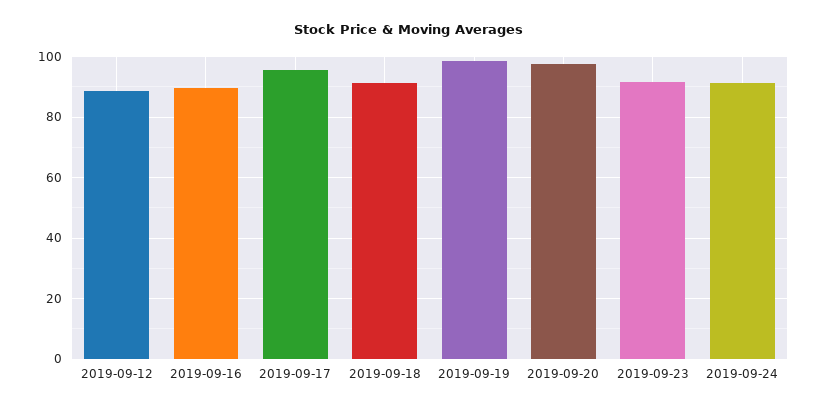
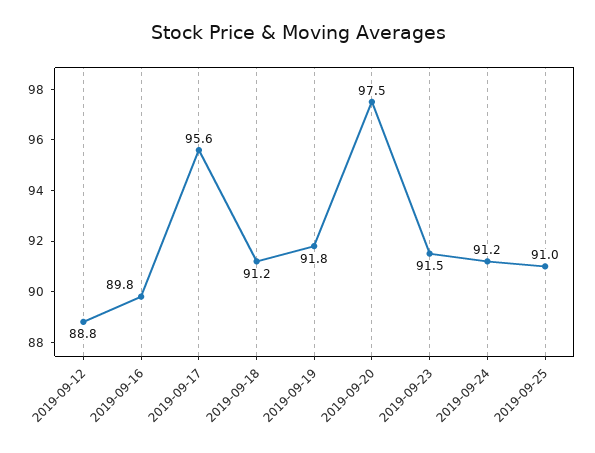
2019-09-19: 98 -> 91.8
2019-09-25: none -> 91

